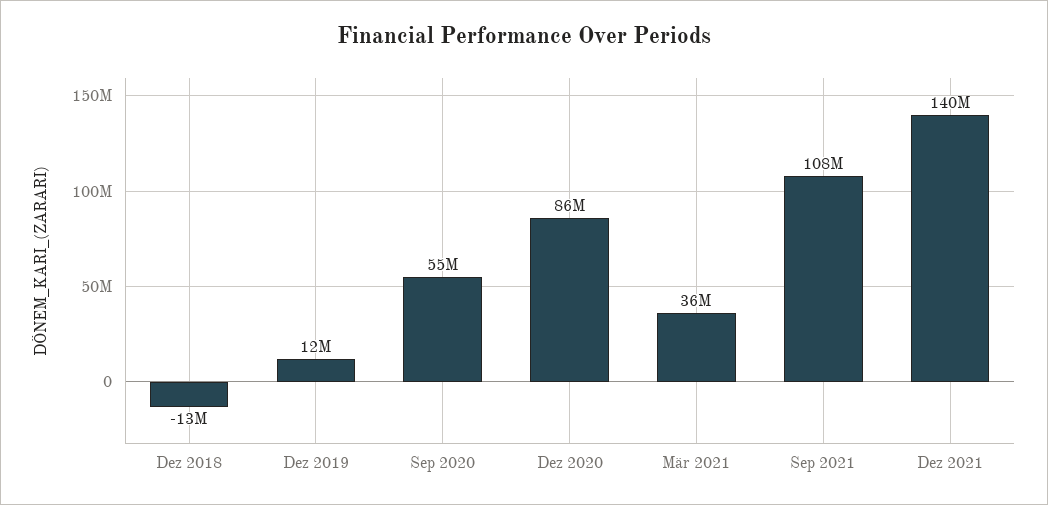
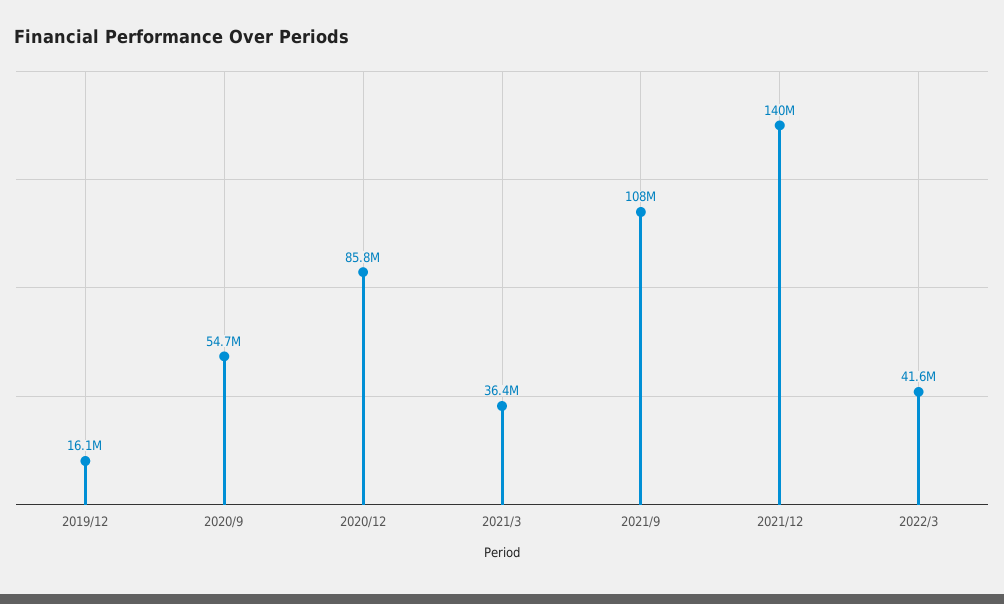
Dez 2018: -13000000 -> none
Dez 2019: 12000000 -> 16100000
2022/3: none -> 41600000

